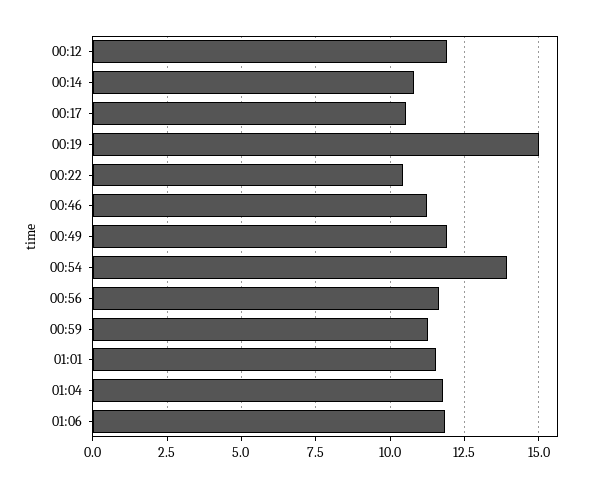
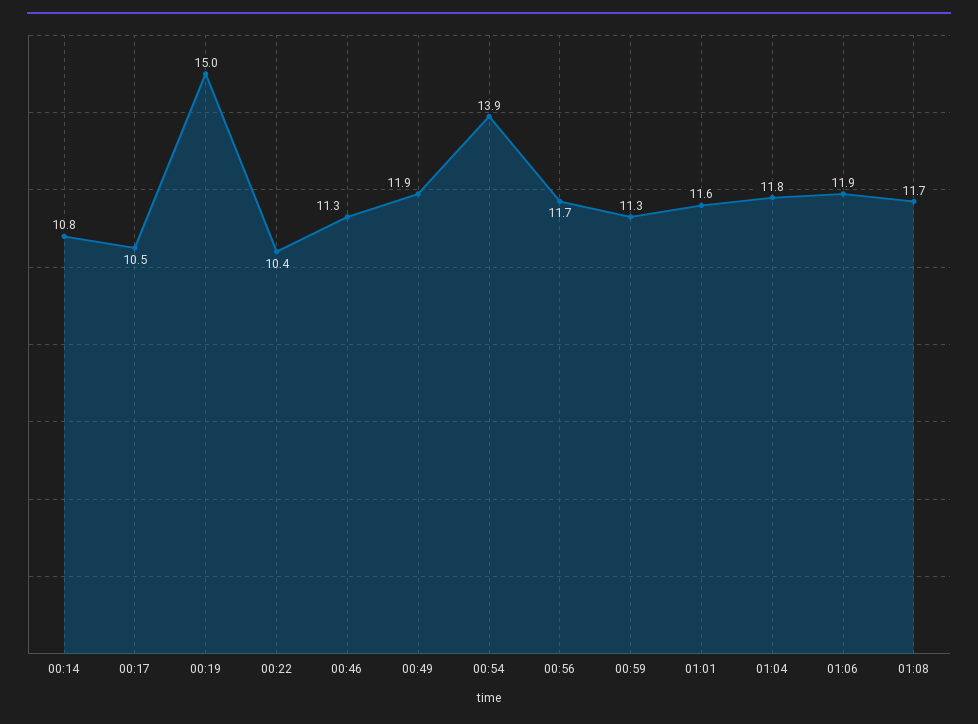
00:12: 12 -> none
01:08: none -> 11.7

